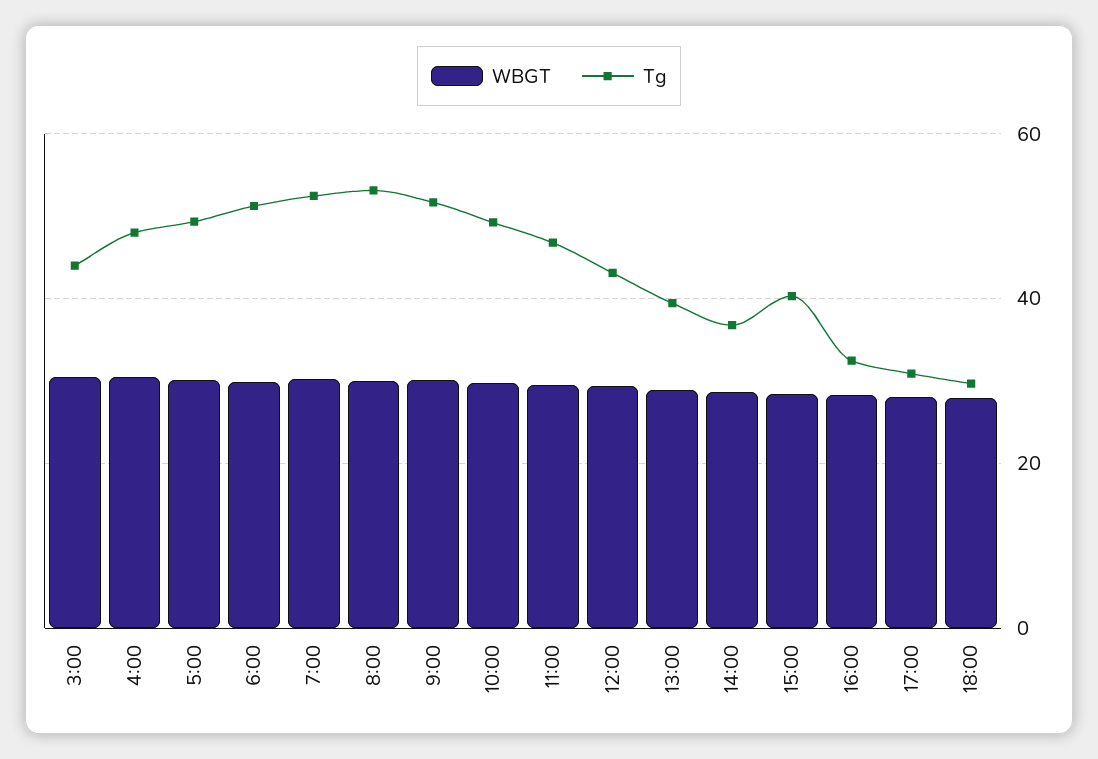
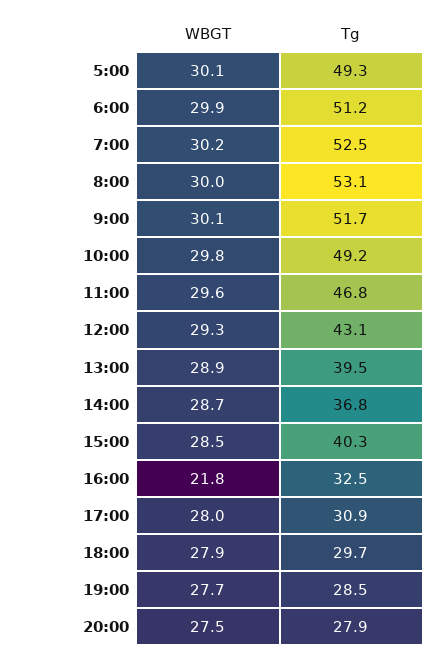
WBGT, 3:00: 30 -> none
Tg, 3:00: 44 -> none
WBGT, 4:00: 30 -> none
Tg, 4:00: 48 -> none
WBGT, 16:00: 28 -> 21.8
WBGT, 19:00: none -> 27.7
Tg, 19:00: none -> 28.5
WBGT, 20:00: none -> 27.5
Tg, 20:00: none -> 27.9

